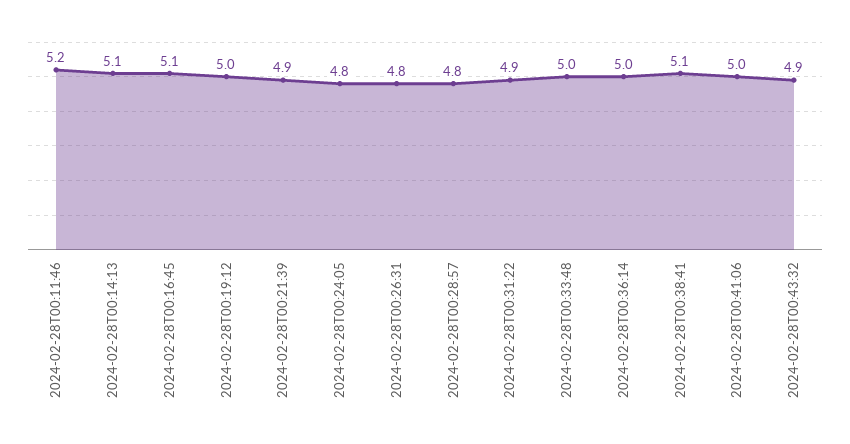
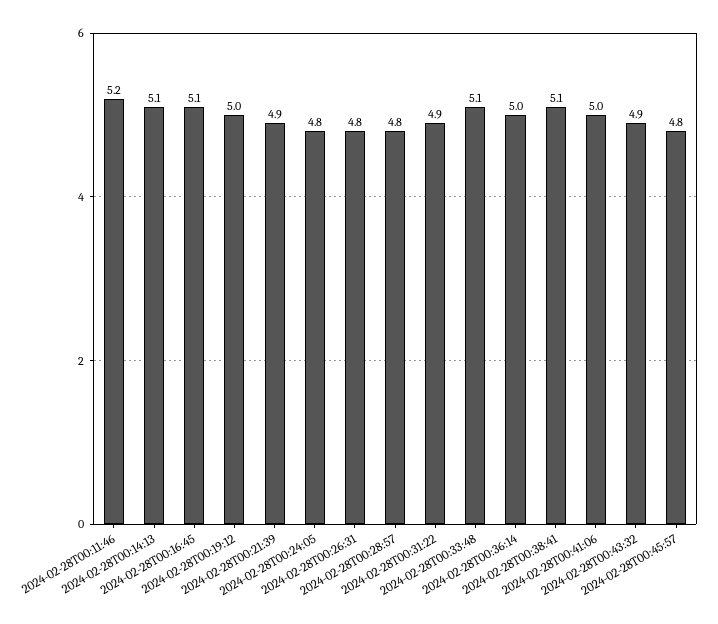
2024-02-28T00:33:48: 5 -> 5.1
2024-02-28T00:45:57: none -> 4.8

